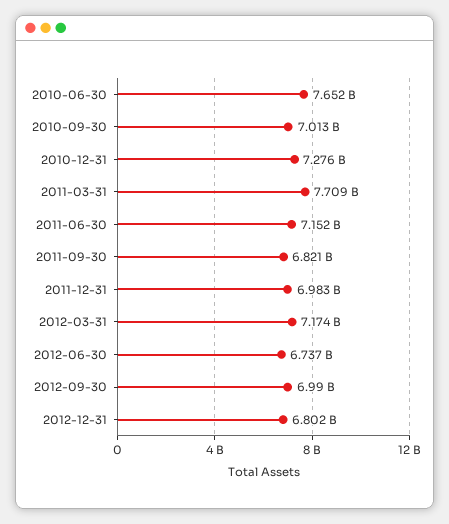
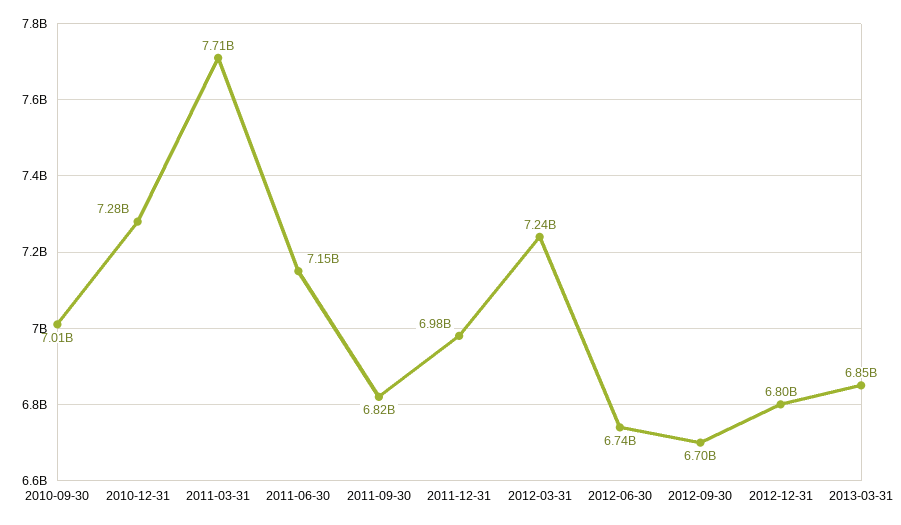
2010-06-30: 7652000000 -> none
2012-03-31: 7174000000 -> 7240000000
2012-09-30: 6990000000 -> 6700000000
2013-03-31: none -> 6850000000

